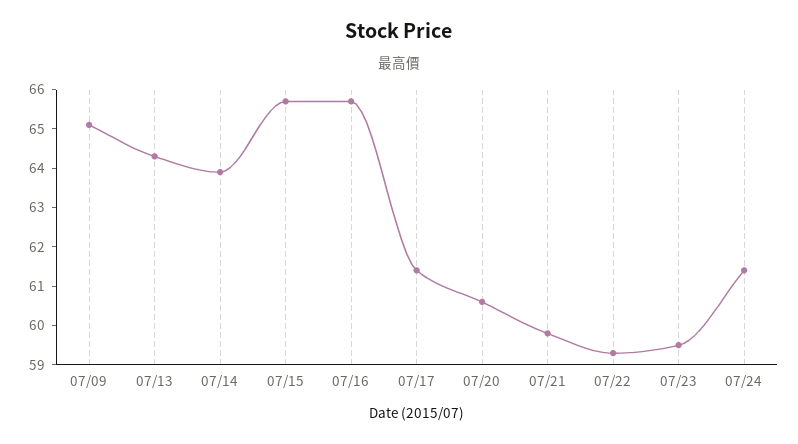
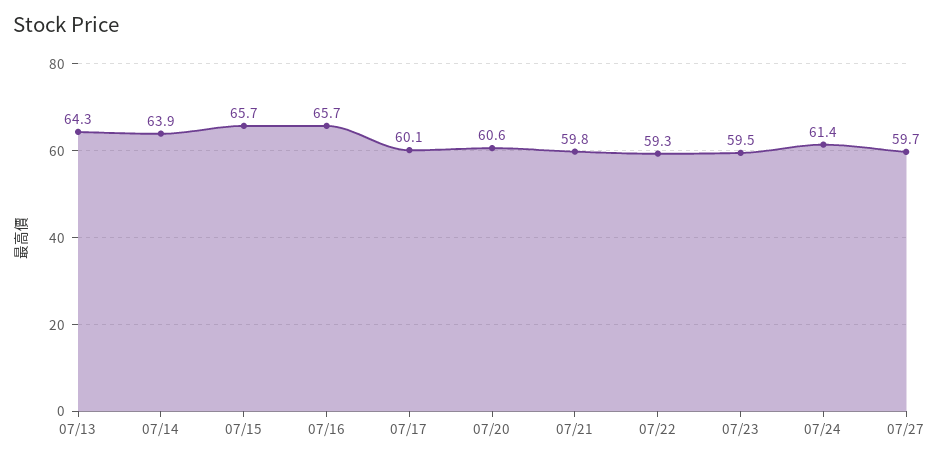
07/09: 65 -> none
07/17: 61.5 -> 60.1
07/27: none -> 59.7

